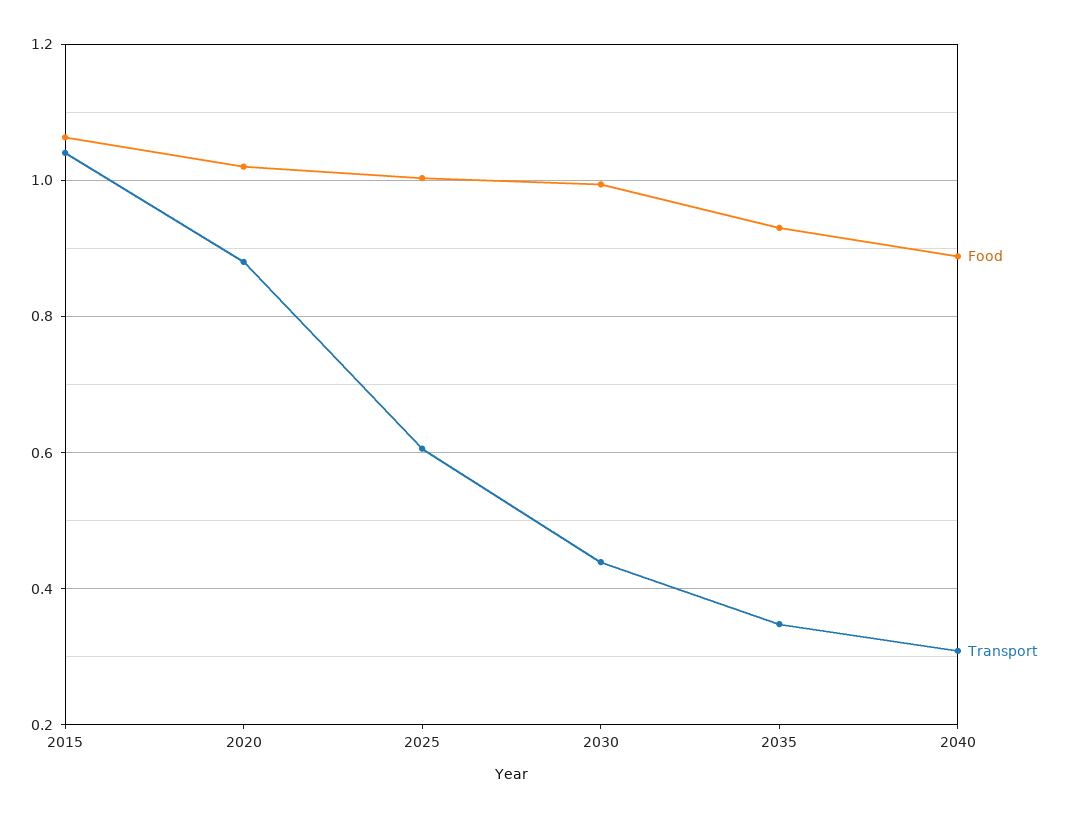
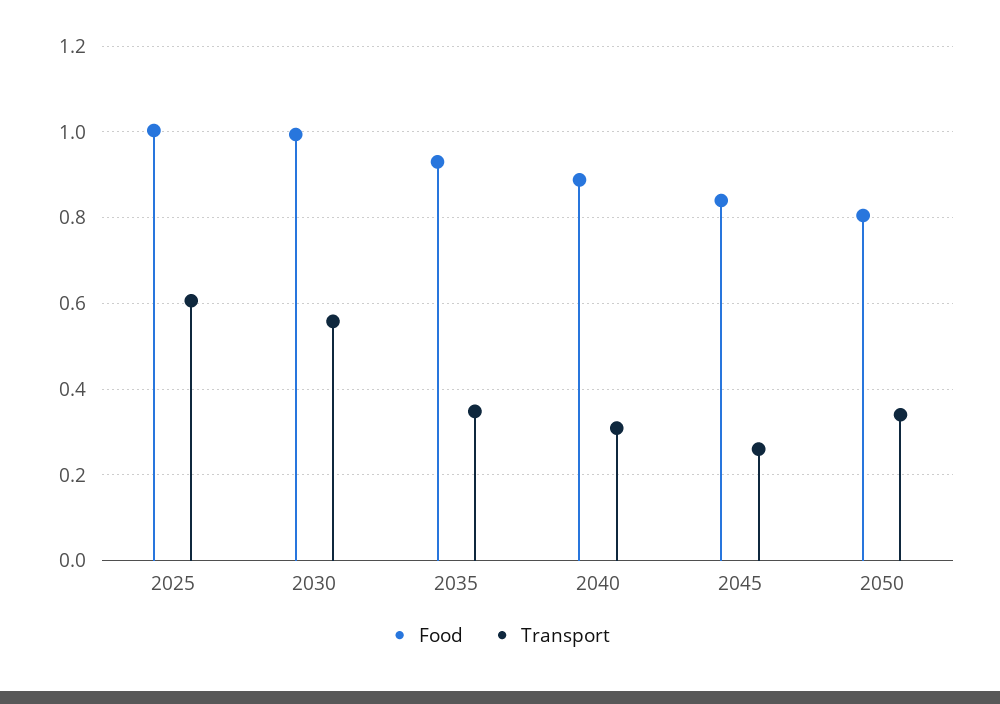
Food, 2015: 1.06 -> none
Transport, 2015: 1.04 -> none
Food, 2020: 1.02 -> none
Transport, 2020: 0.88 -> none
Transport, 2030: 0.44 -> 0.56
Food, 2045: none -> 0.84
Transport, 2045: none -> 0.26
Food, 2050: none -> 0.8
Transport, 2050: none -> 0.34

